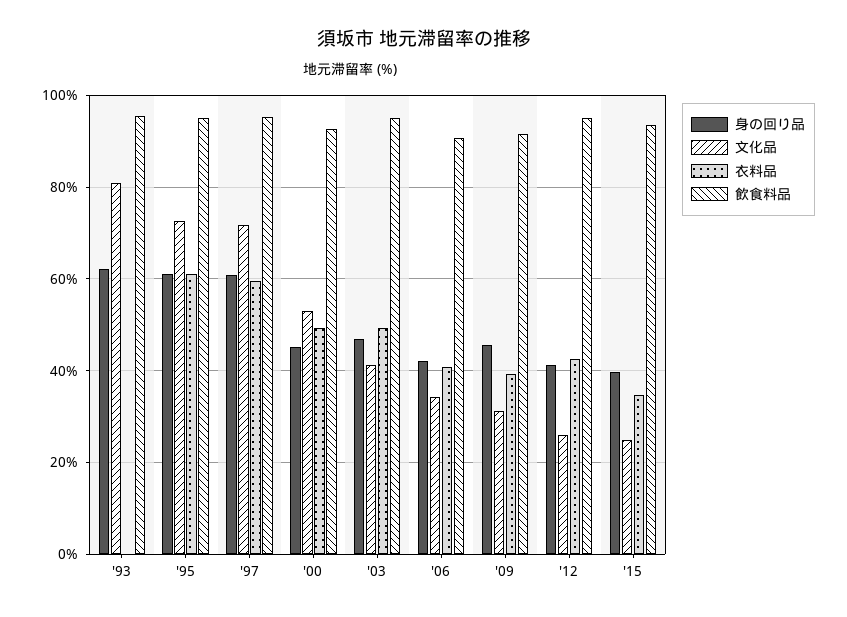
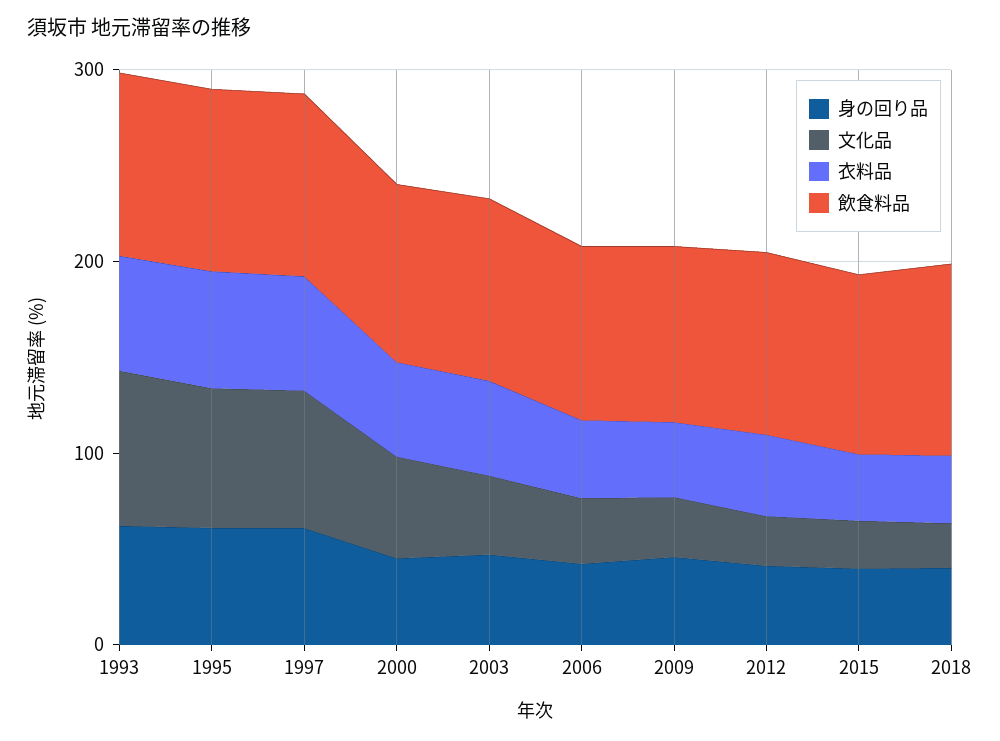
衣料品, '93: 0 -> 60
身の回り品, 2018: none -> 40
文化品, 2018: none -> 20
衣料品, 2018: none -> 40
飲食料品, 2018: none -> 100

